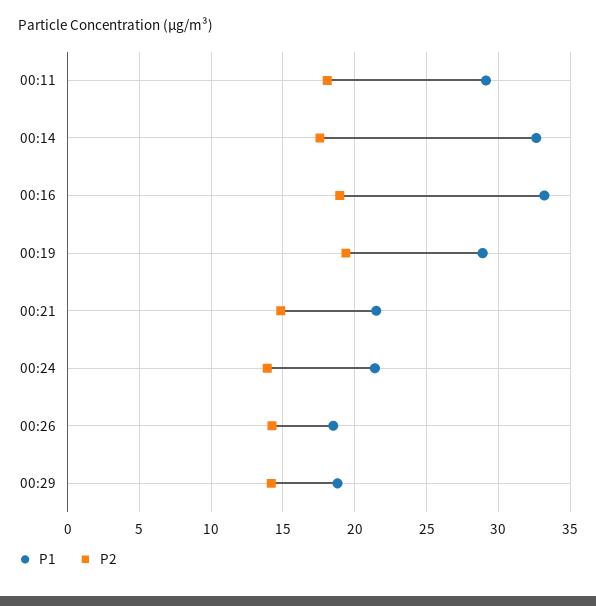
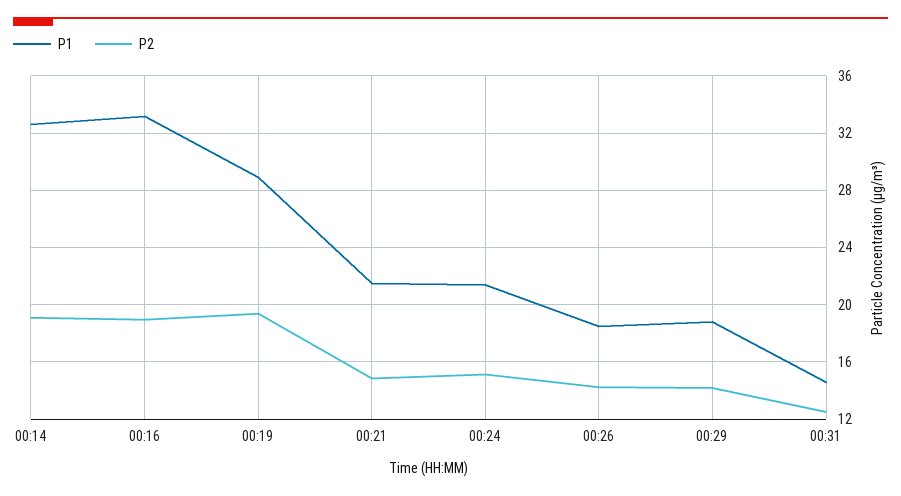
P1, 00:11: 29 -> none
P2, 00:11: 18 -> none
P2, 00:14: 17.5 -> 19
P2, 00:24: 14 -> 15
P1, 00:31: none -> 14.5
P2, 00:31: none -> 12.5

